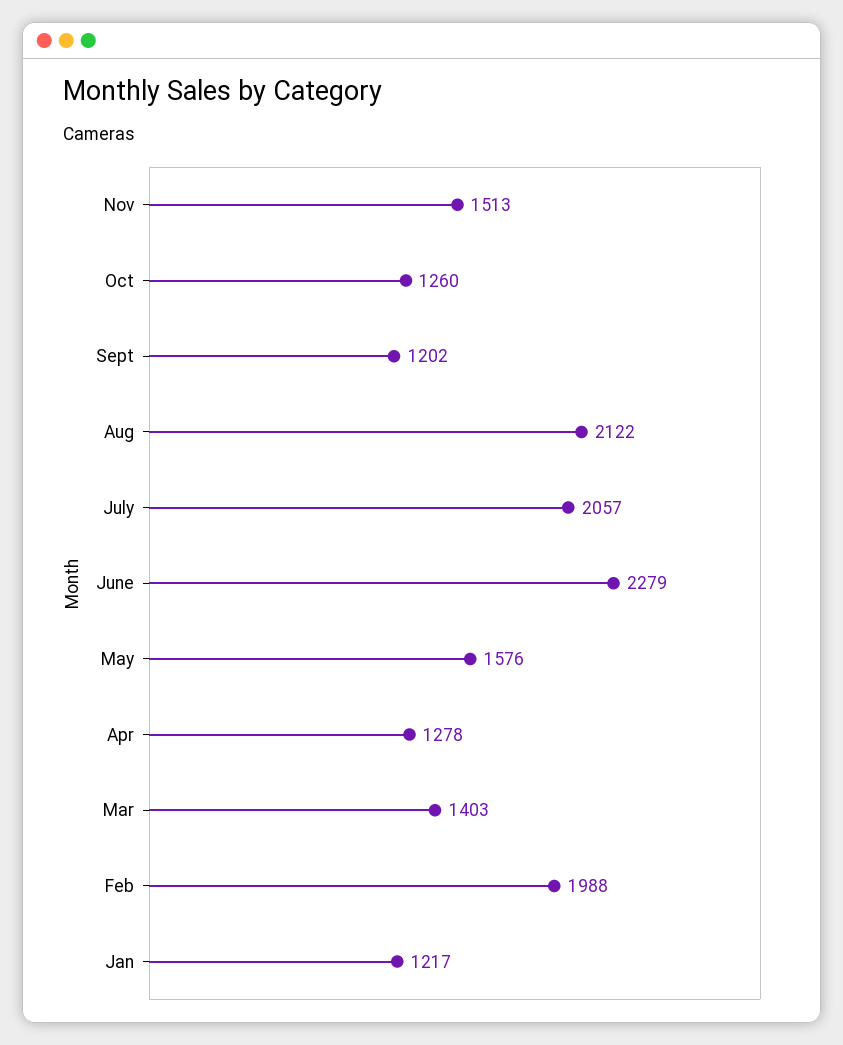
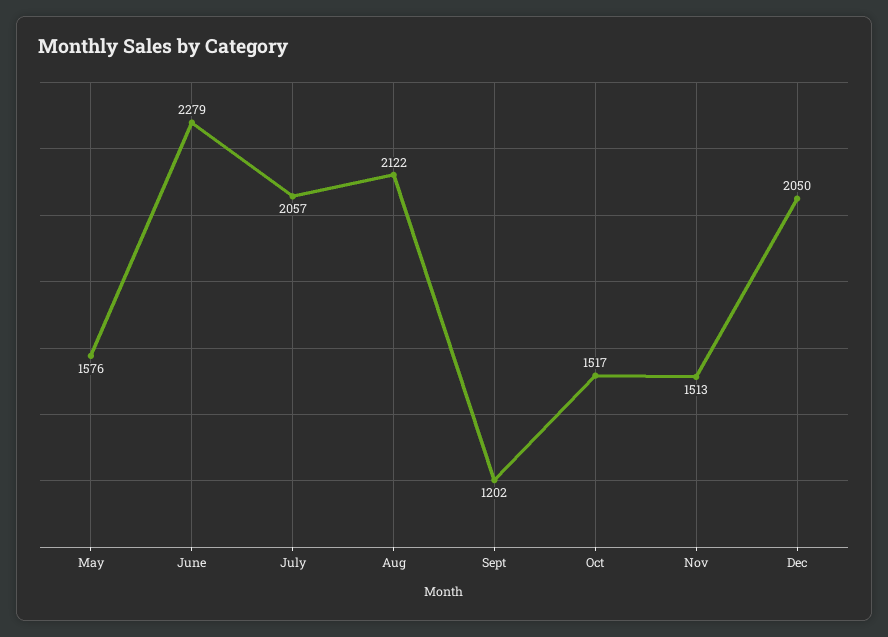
Oct: 1260 -> 1517
Apr: 1278 -> none
Mar: 1403 -> none
Feb: 1988 -> none
Jan: 1217 -> none
Dec: none -> 2050

